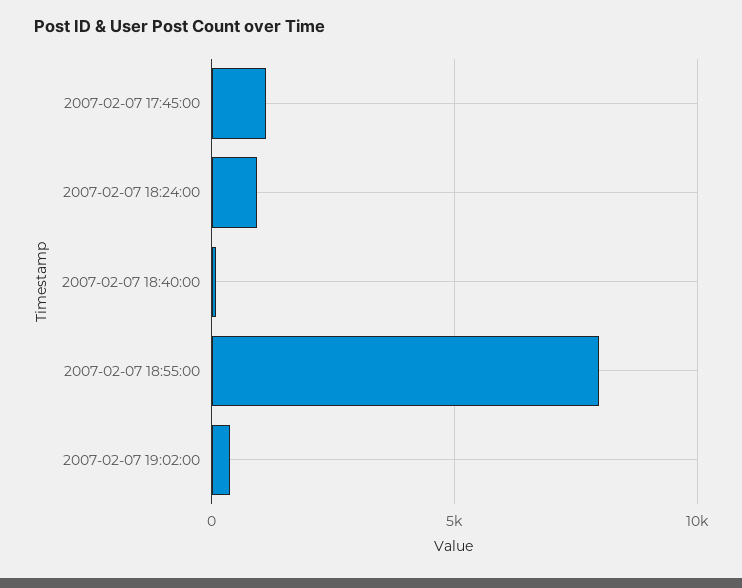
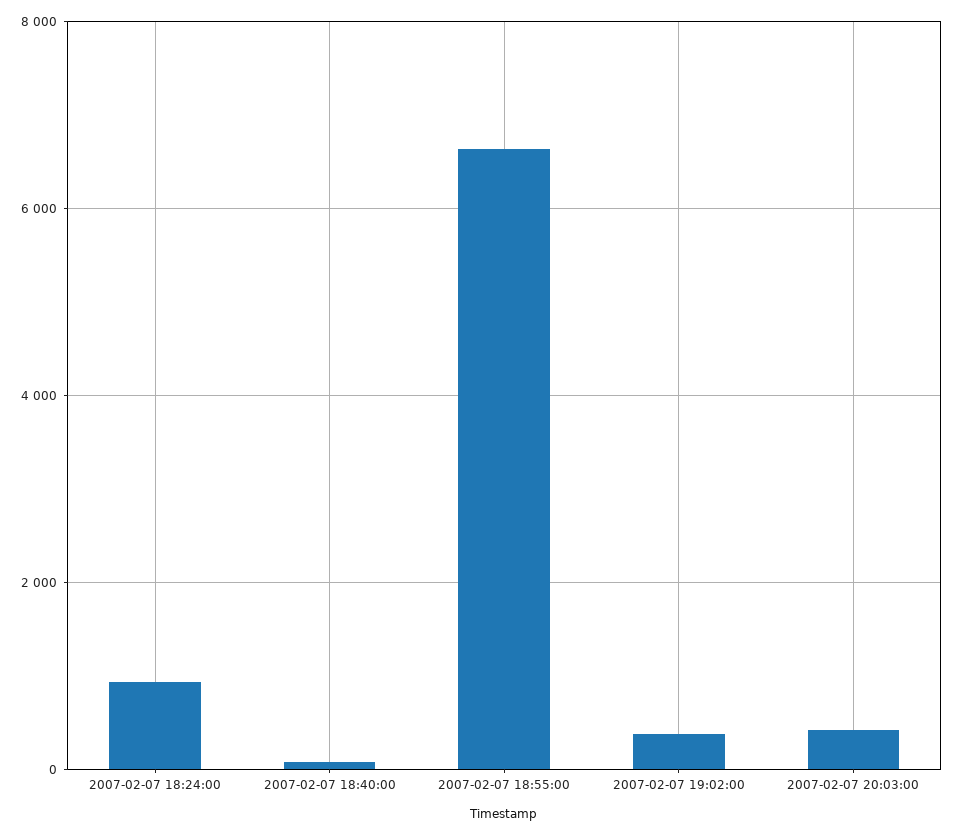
2007-02-07 17:45:00: 1000 -> none
2007-02-07 18:55:00: 8000 -> 6600
2007-02-07 20:03:00: none -> 400

